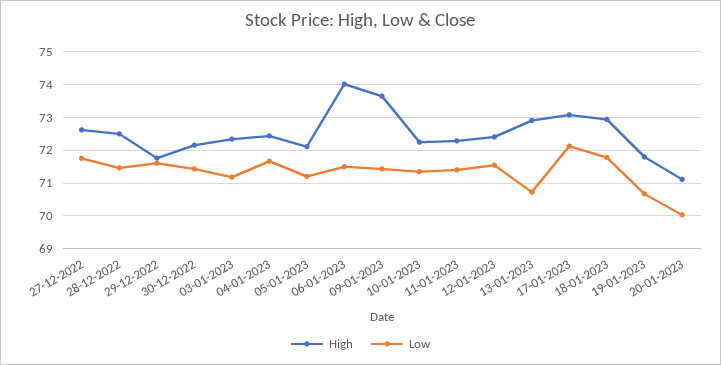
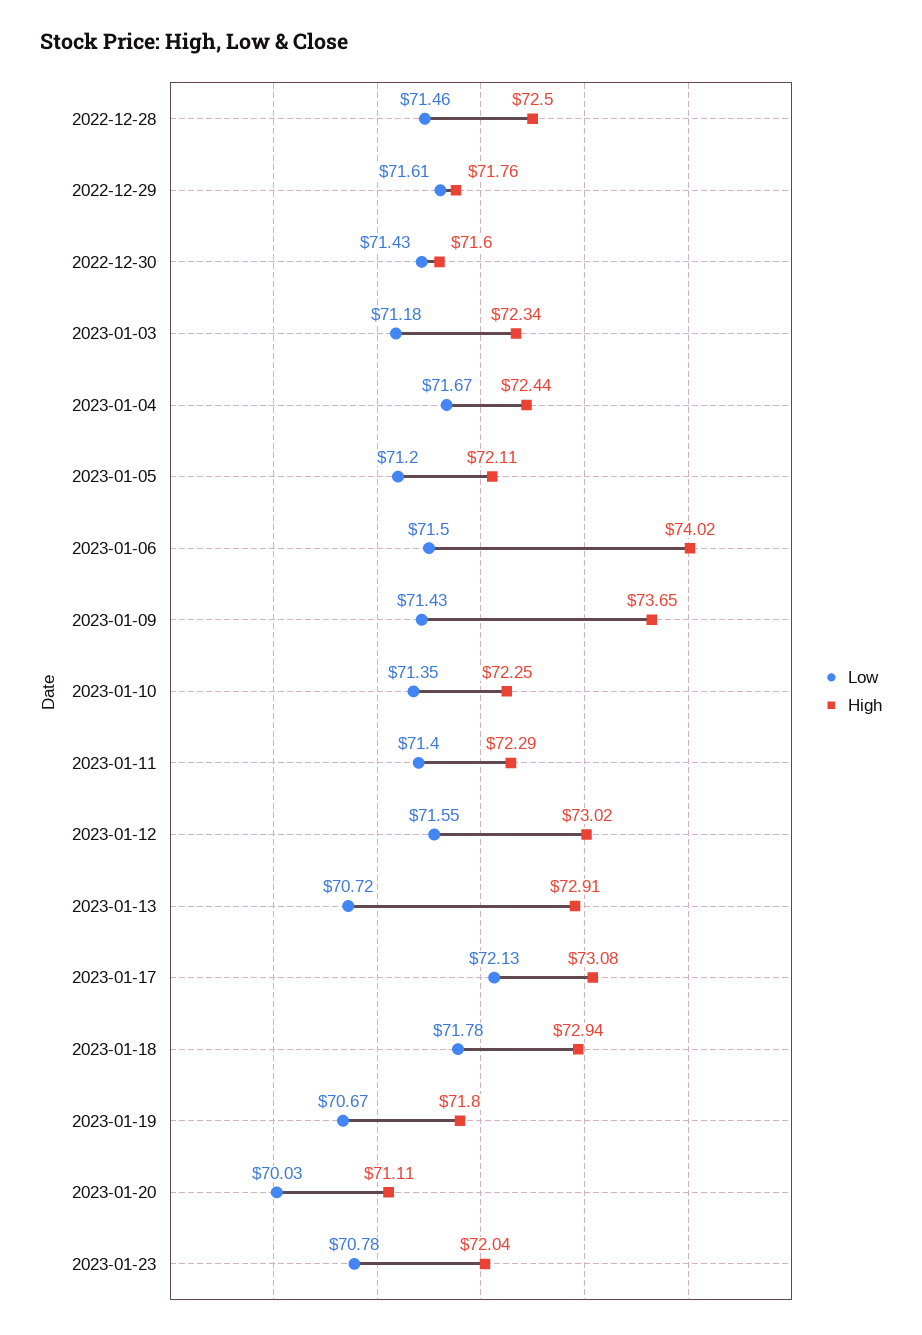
High, 27-12-2022: 72.6 -> none
Low, 27-12-2022: 71.8 -> none
High, 30-12-2022: 72.2 -> 71.6
High, 12-01-2023: 72.4 -> 73.02
Low, 2023-01-23: none -> 70.78
High, 2023-01-23: none -> 72.04

